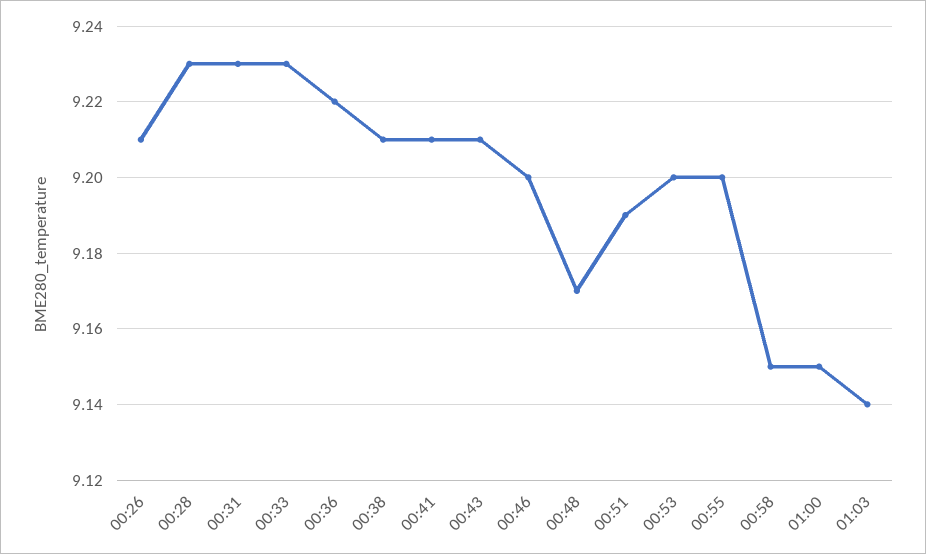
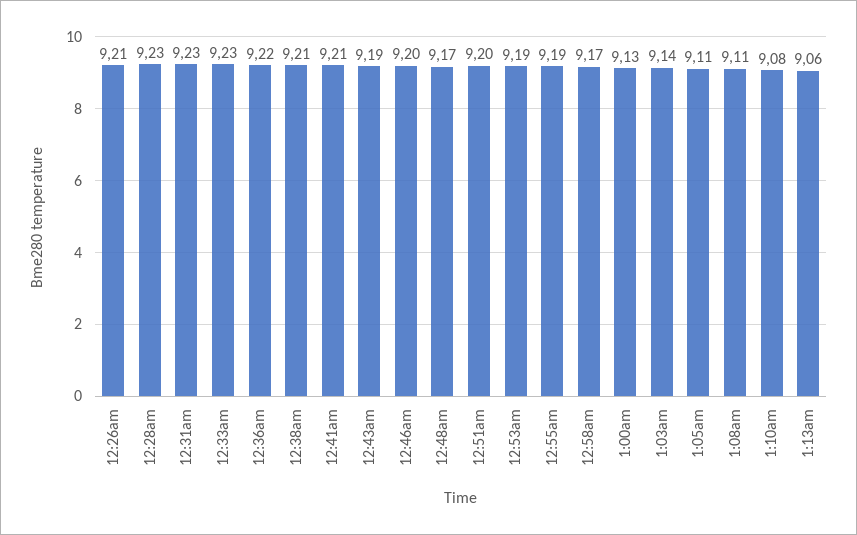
00:43: 9.21 -> 9.19
00:51: 9.19 -> 9.2
00:53: 9.2 -> 9.19
00:55: 9.2 -> 9.19
00:58: 9.15 -> 9.17
01:00: 9.15 -> 9.13
1:05am: none -> 9.11
1:08am: none -> 9.11
1:10am: none -> 9.08
1:13am: none -> 9.06

